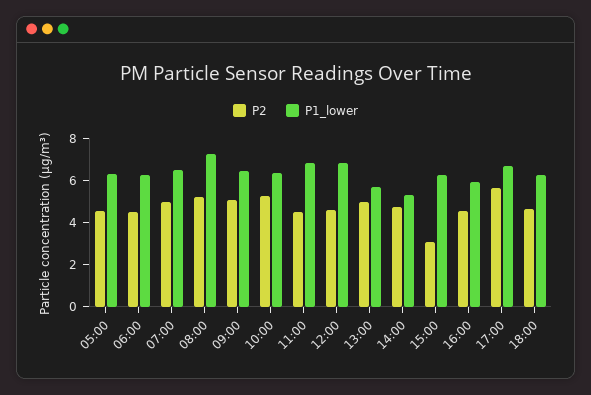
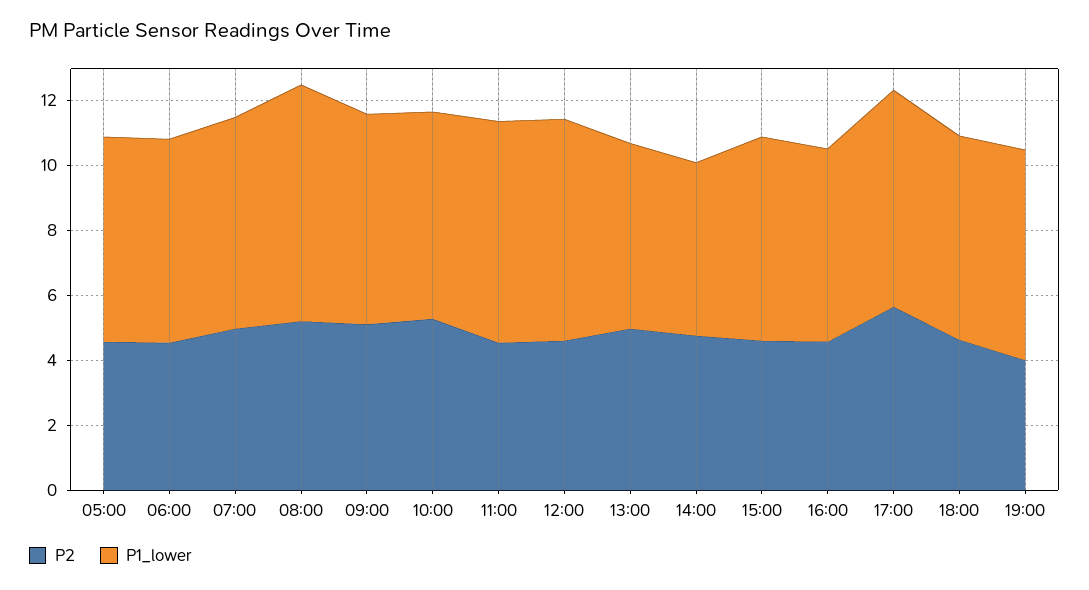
P2, 15:00: 3 -> 4.5
P2, 19:00: none -> 4
P1_lower, 19:00: none -> 6.5

